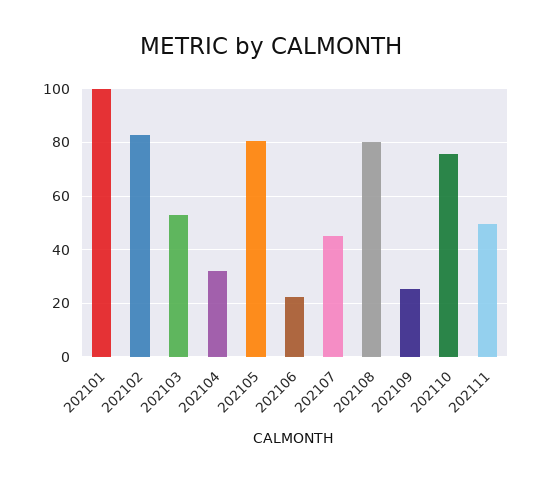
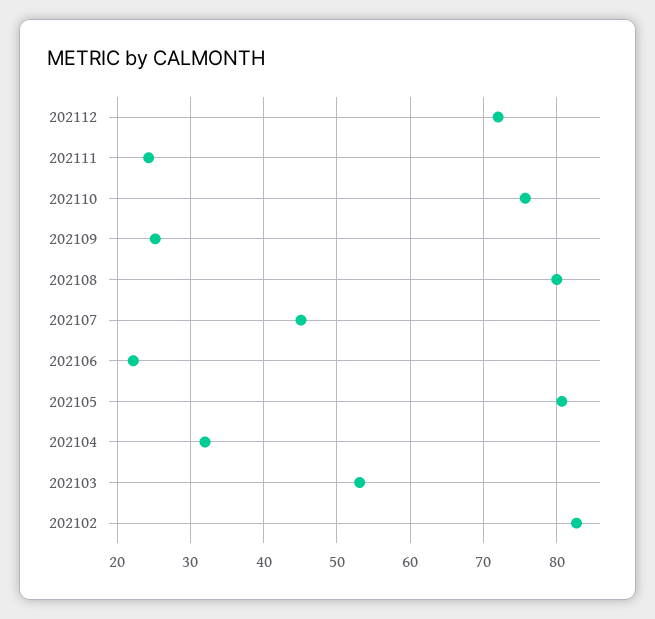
202101: 100 -> none
202111: 50 -> 24
202112: none -> 72

